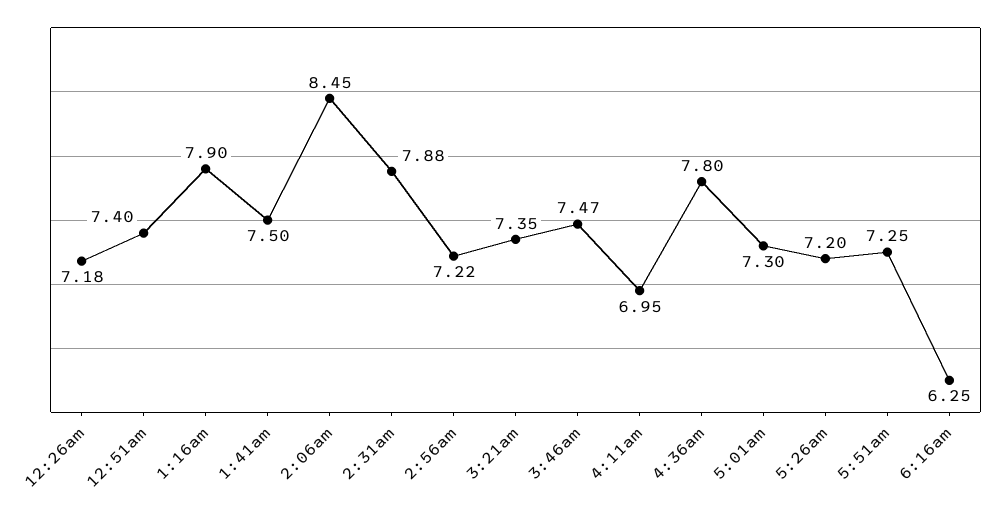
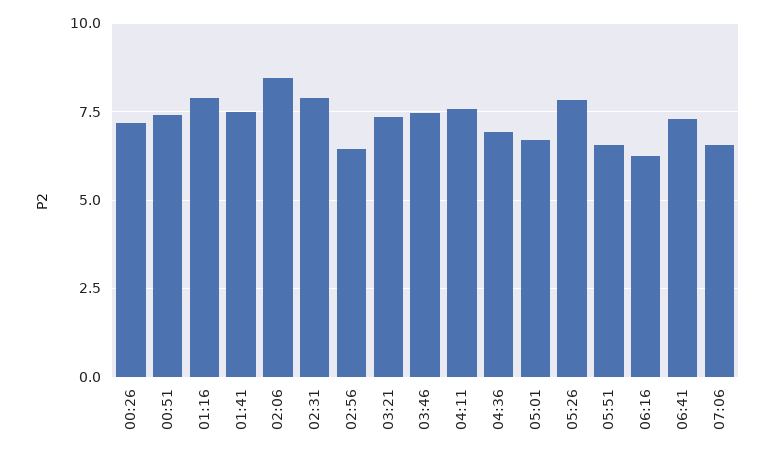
2:56am: 7.22 -> 6.5
4:11am: 6.95 -> 7.5
4:36am: 7.8 -> 7
5:01am: 7.3 -> 6.75
5:26am: 7.2 -> 7.75
5:51am: 7.25 -> 6.5
06:41: none -> 7.25
07:06: none -> 6.5

